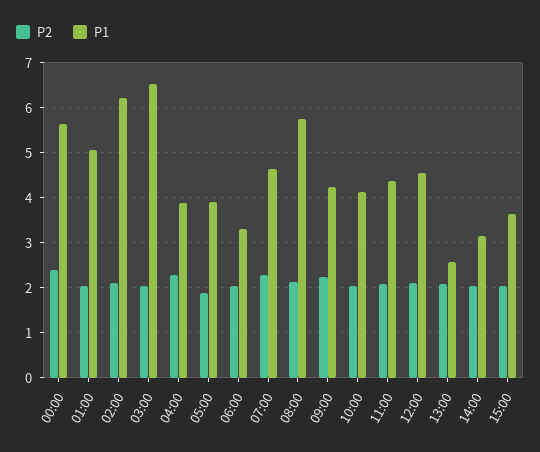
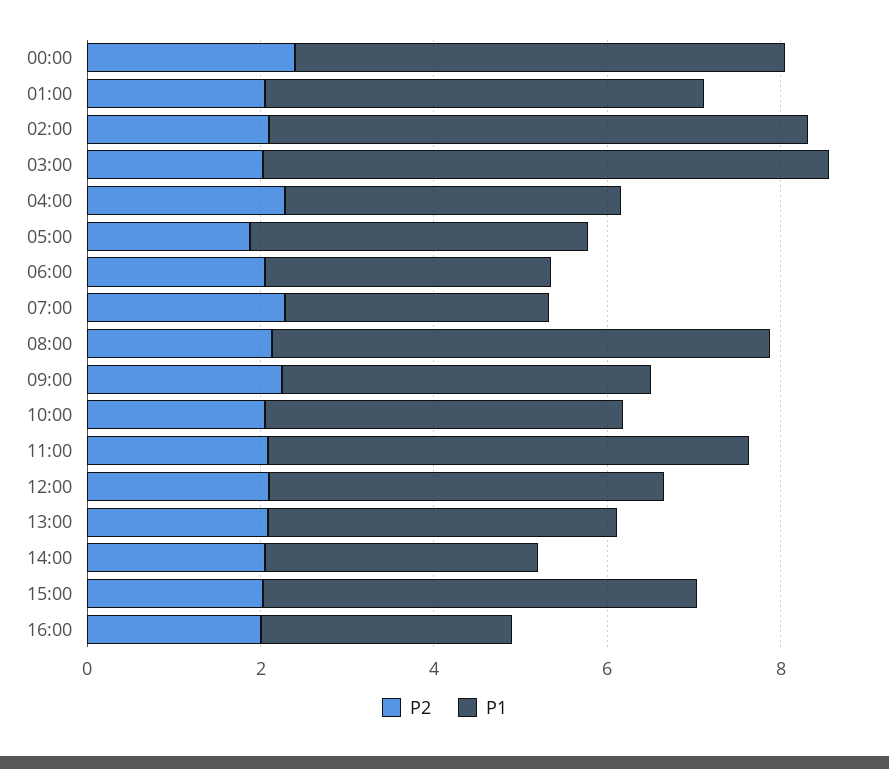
P1, 07:00: 4.6 -> 3
P1, 11:00: 4.4 -> 5.5
P1, 13:00: 2.6 -> 4
P1, 15:00: 3.6 -> 5
P2, 16:00: none -> 2
P1, 16:00: none -> 3

